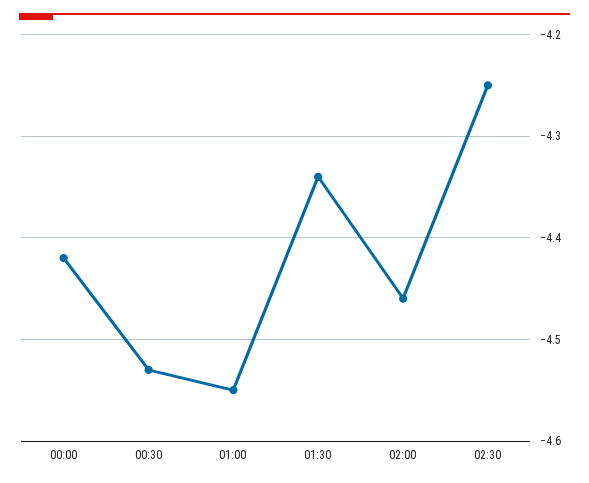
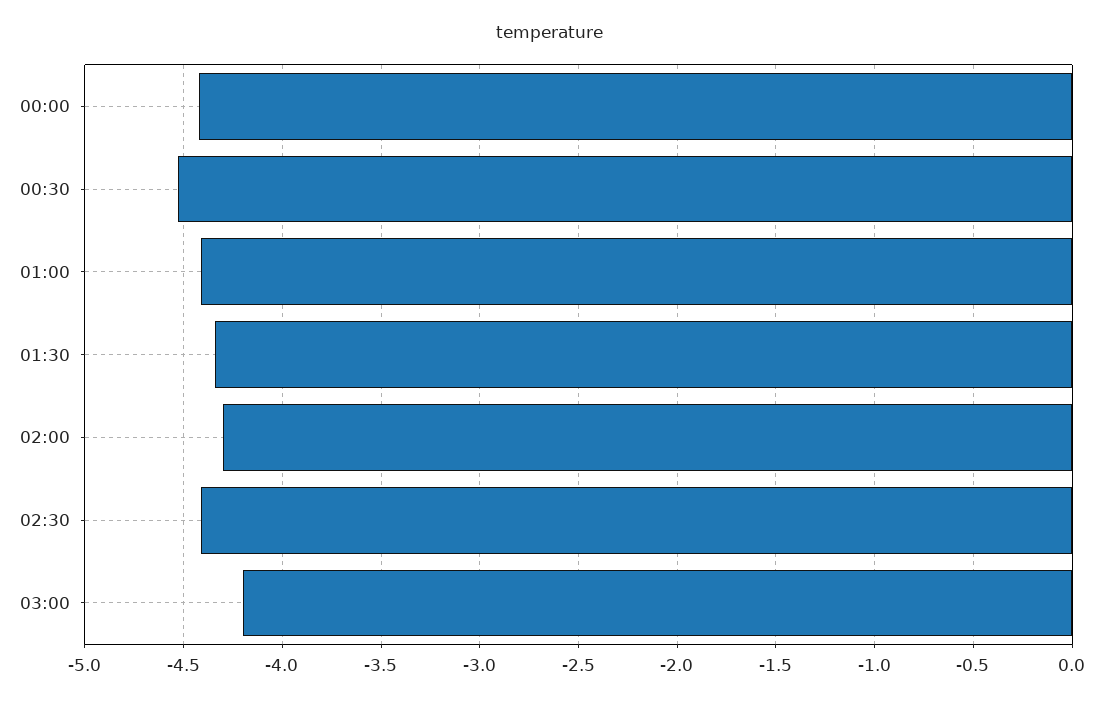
01:00: -4.55 -> -4.4
02:00: -4.46 -> -4.3
02:30: -4.25 -> -4.4
03:00: none -> -4.2

